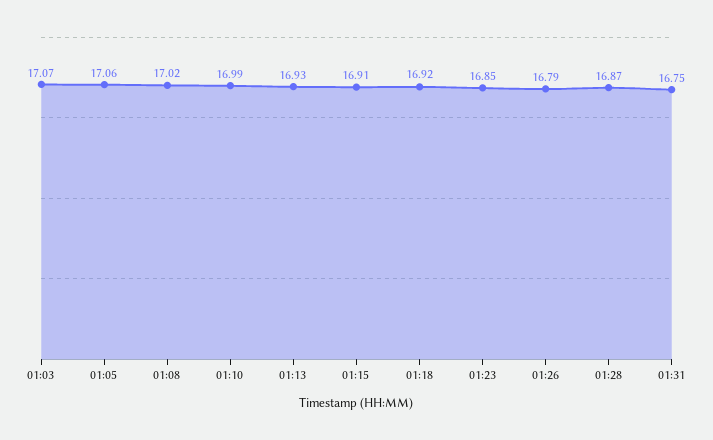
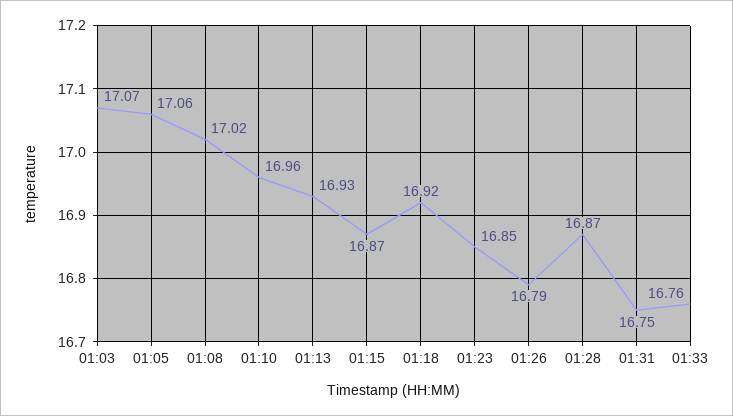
01:10: 16.99 -> 16.96
01:15: 16.91 -> 16.87
01:33: none -> 16.76

